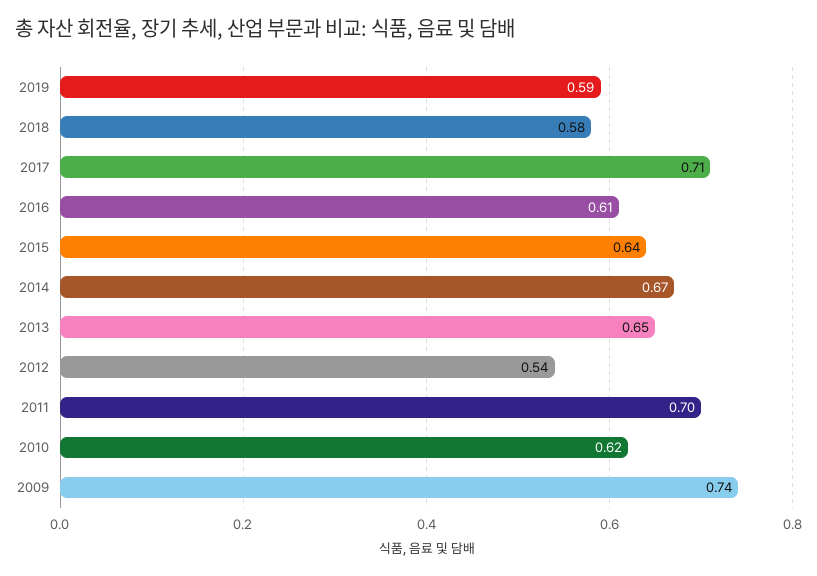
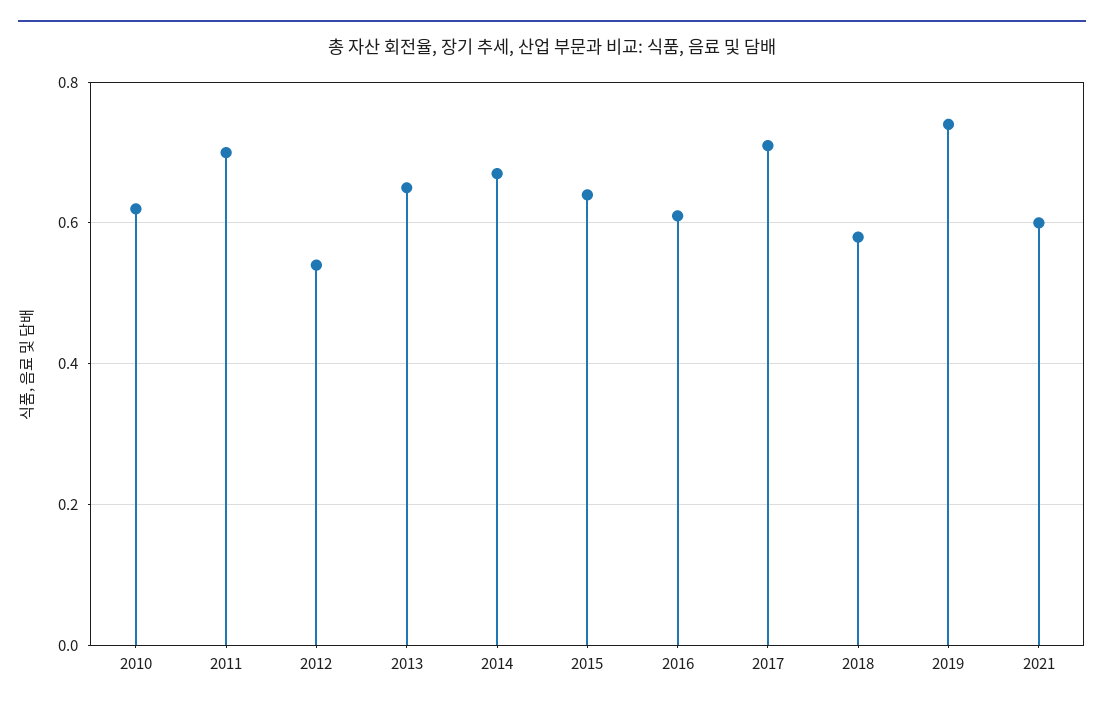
2019: 0.59 -> 0.75
2009: 0.74 -> none
2021: none -> 0.6

